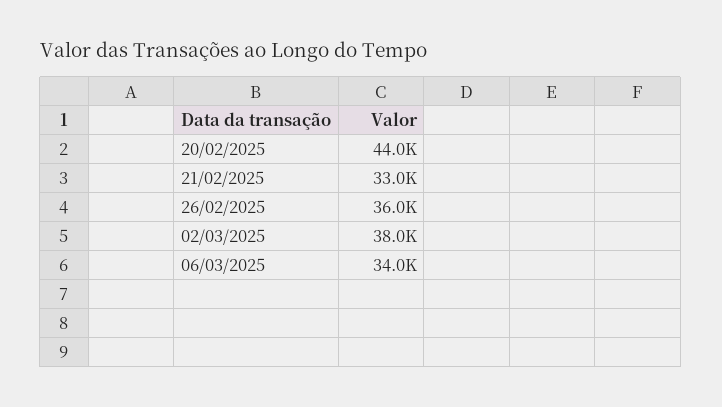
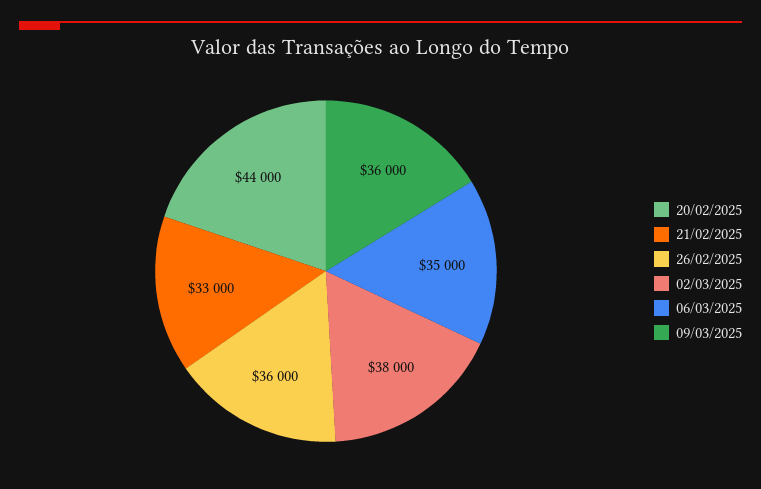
06/03/2025: 34000 -> 35000
09/03/2025: none -> 36000

